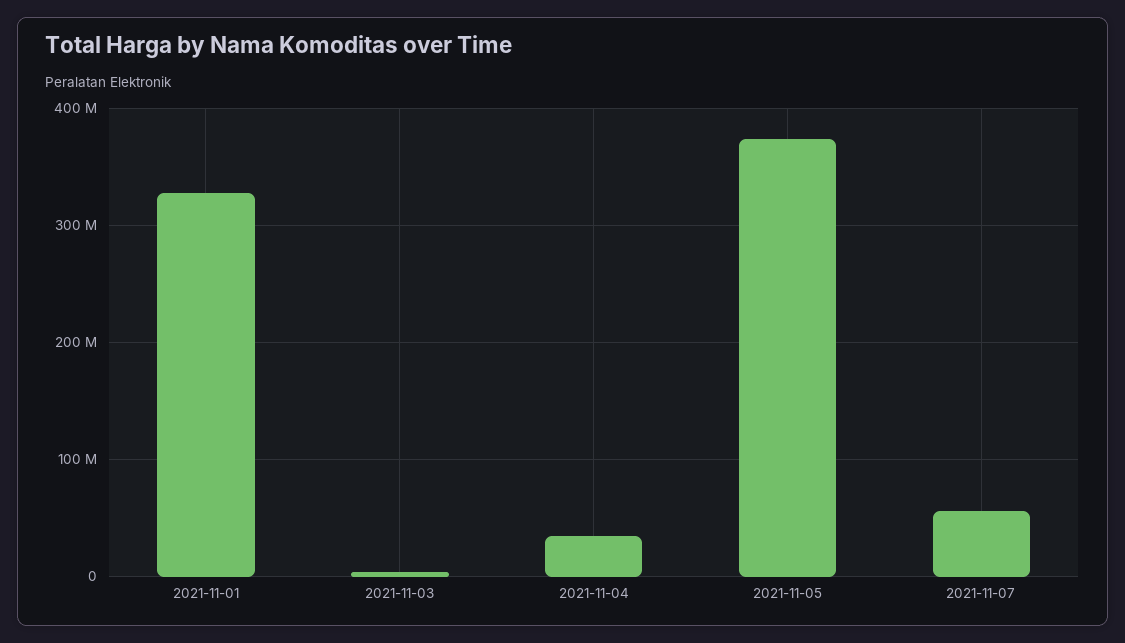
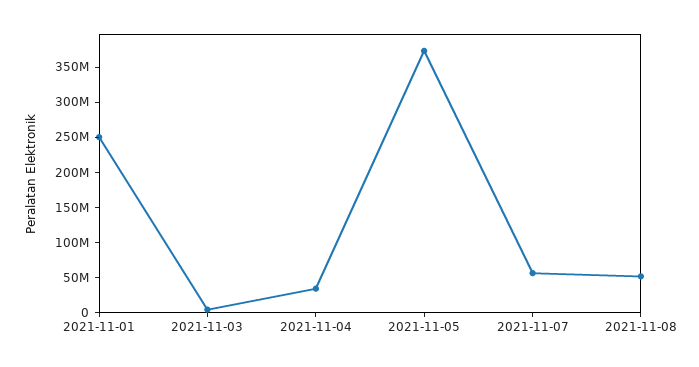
2021-11-01: 330000000 -> 250000000
2021-11-08: none -> 50000000

